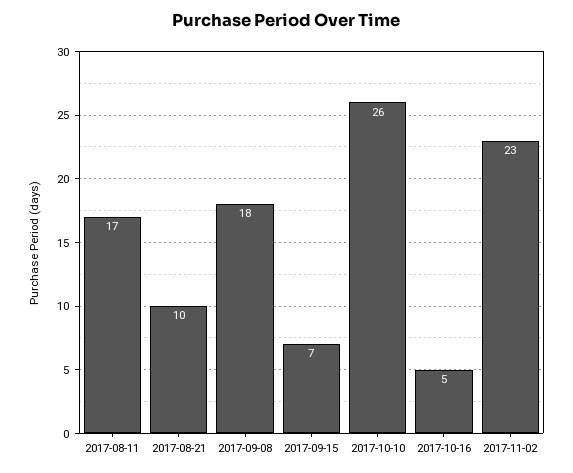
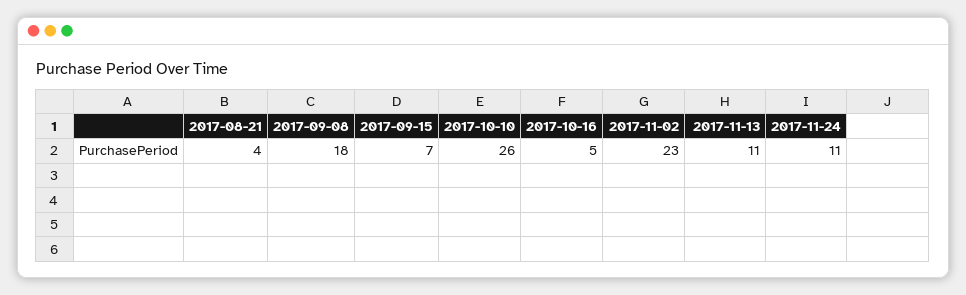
2017-08-11: 17 -> none
2017-08-21: 10 -> 4
2017-11-13: none -> 11
2017-11-24: none -> 11

